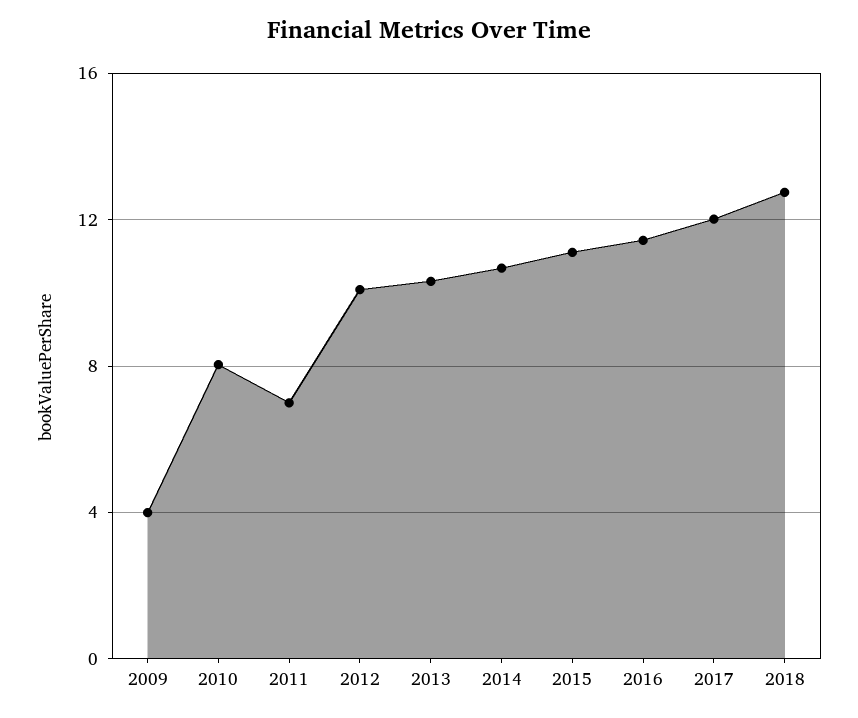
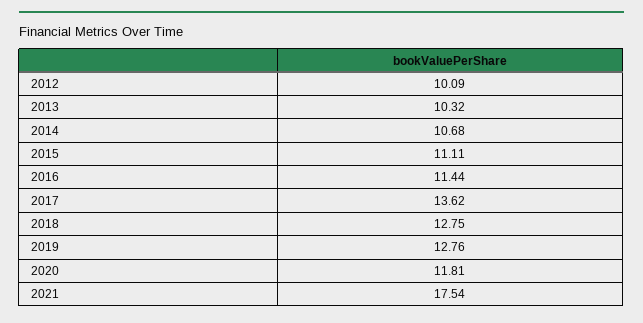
2009: 4 -> none
2010: 8 -> none
2011: 7 -> none
2017: 12 -> 13.62
2019: none -> 12.76
2020: none -> 11.81
2021: none -> 17.54

